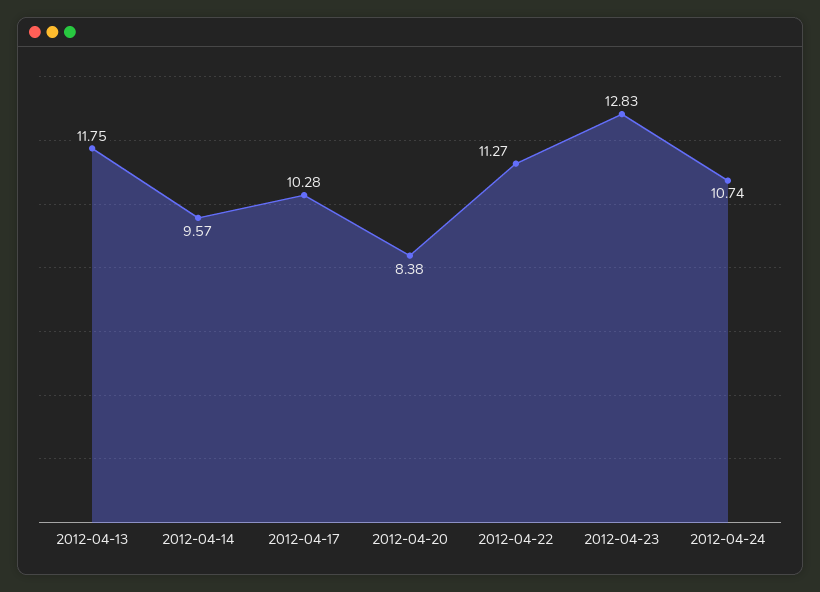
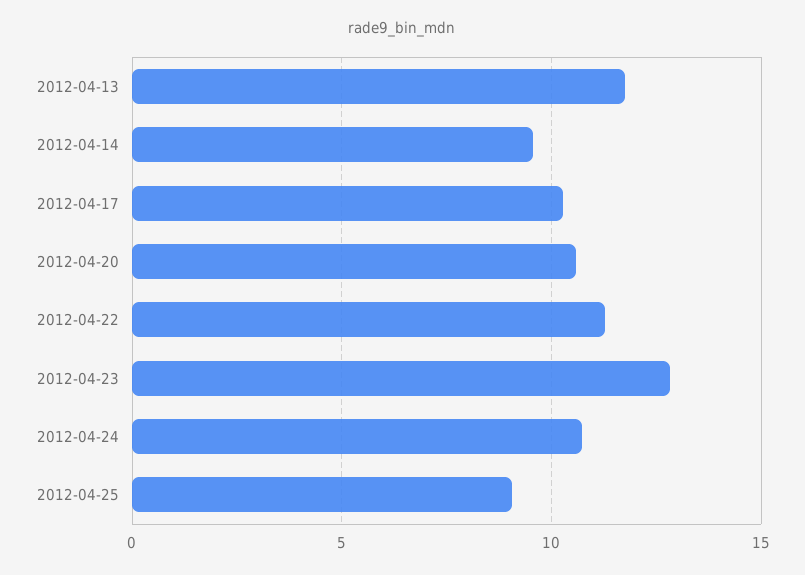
2012-04-20: 8.38 -> 10.5
2012-04-25: none -> 9

